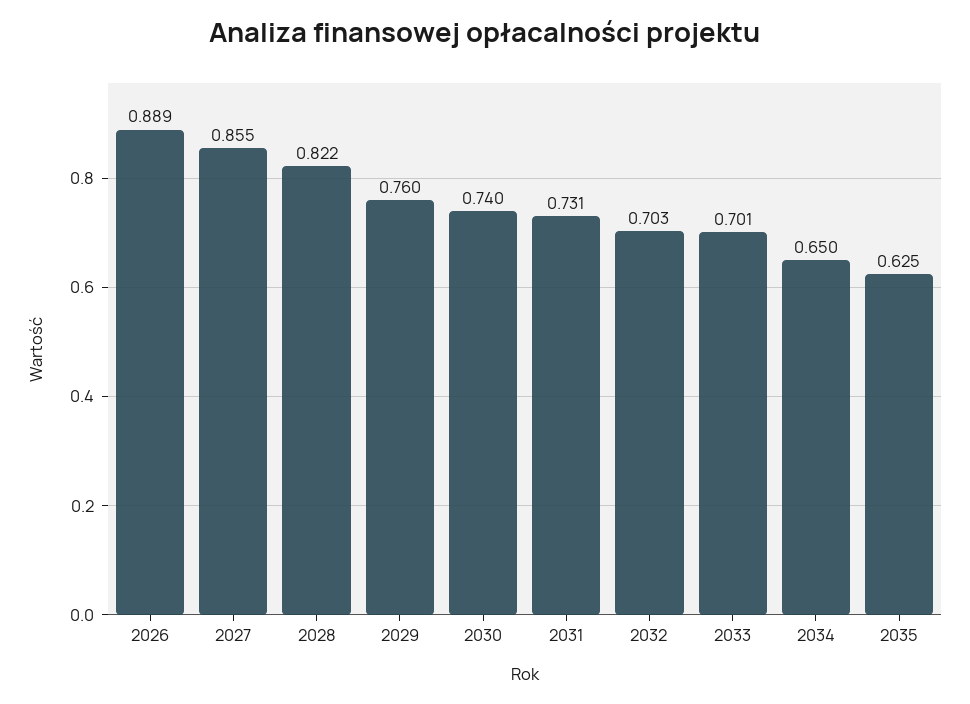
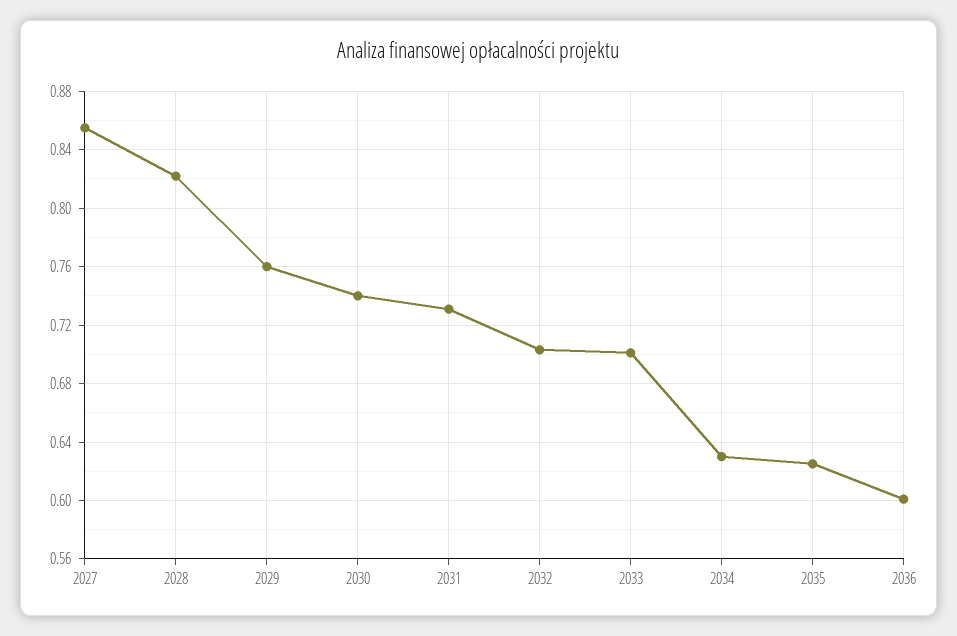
2026: 0.889 -> none
2034: 0.65 -> 0.63
2036: none -> 0.6

